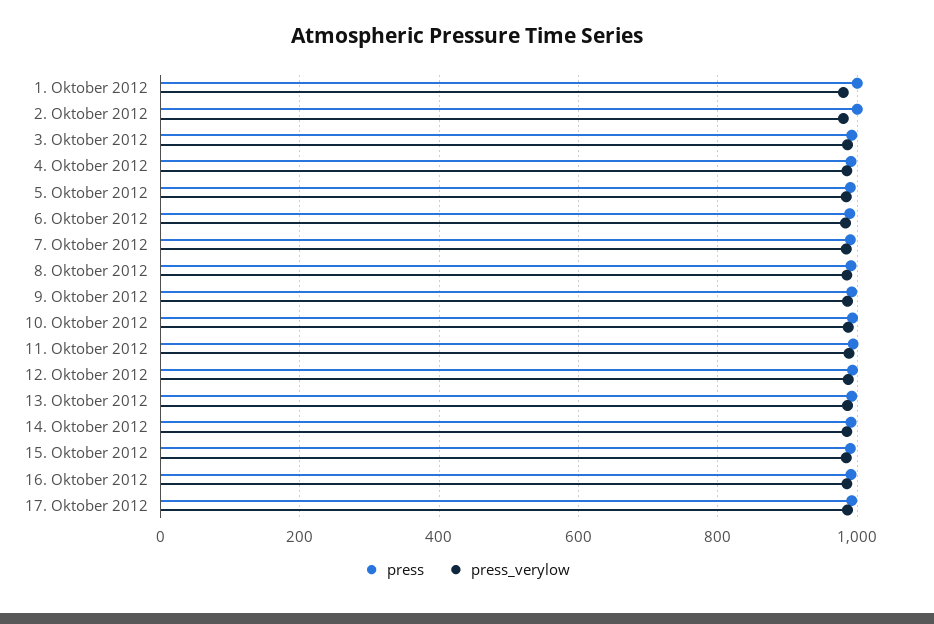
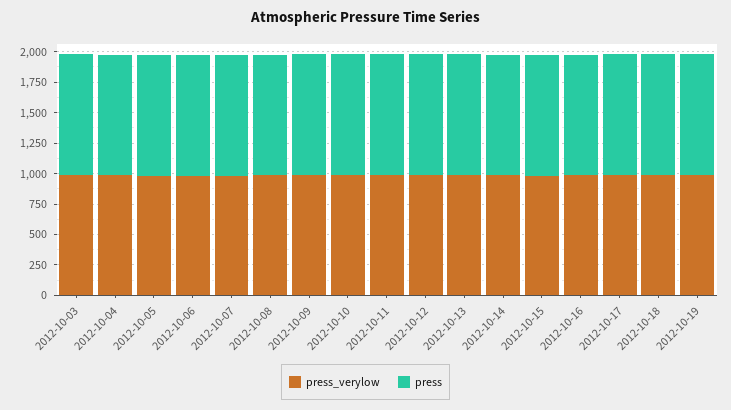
press, 1. Oktober 2012: 1000 -> none
press_verylow, 1. Oktober 2012: 980 -> none
press, 2. Oktober 2012: 1000 -> none
press_verylow, 2. Oktober 2012: 980 -> none
press_verylow, 2012-10-18: none -> 1000
press, 2012-10-18: none -> 1000
press_verylow, 2012-10-19: none -> 1000
press, 2012-10-19: none -> 1000

